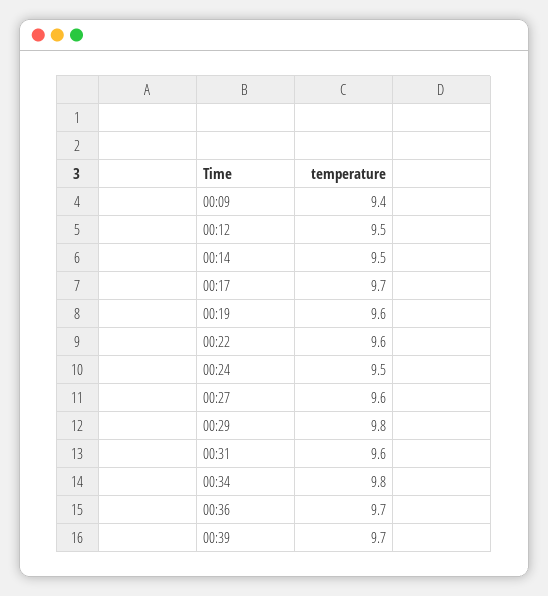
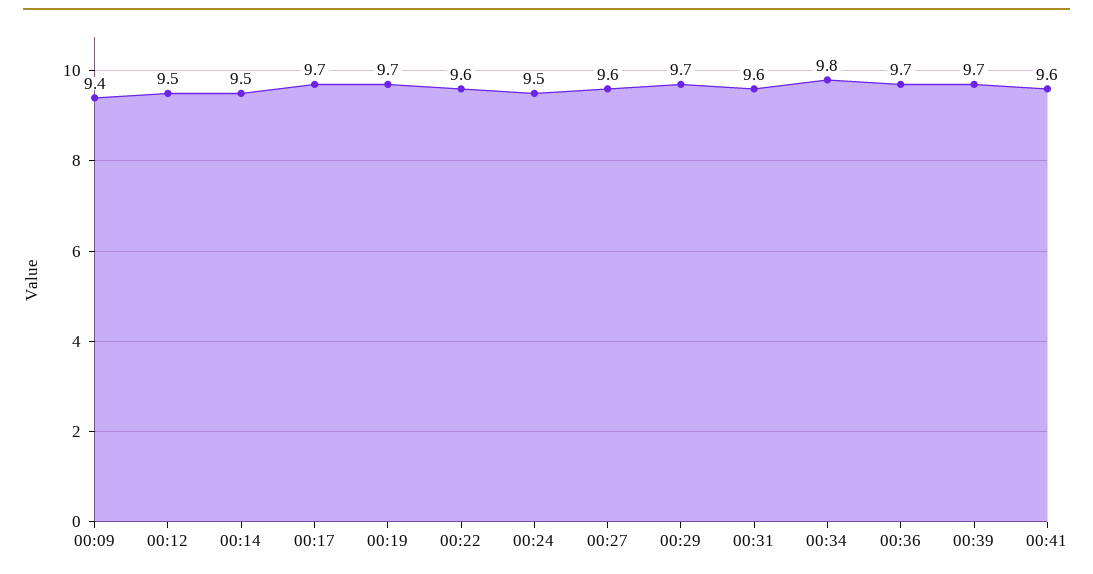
00:19: 9.6 -> 9.7
00:29: 9.8 -> 9.7
00:41: none -> 9.6

